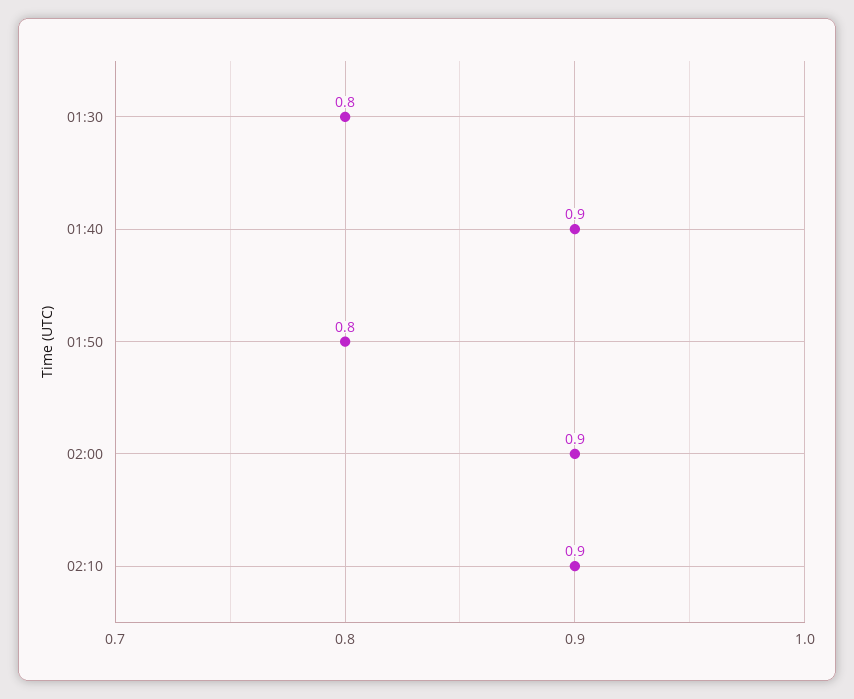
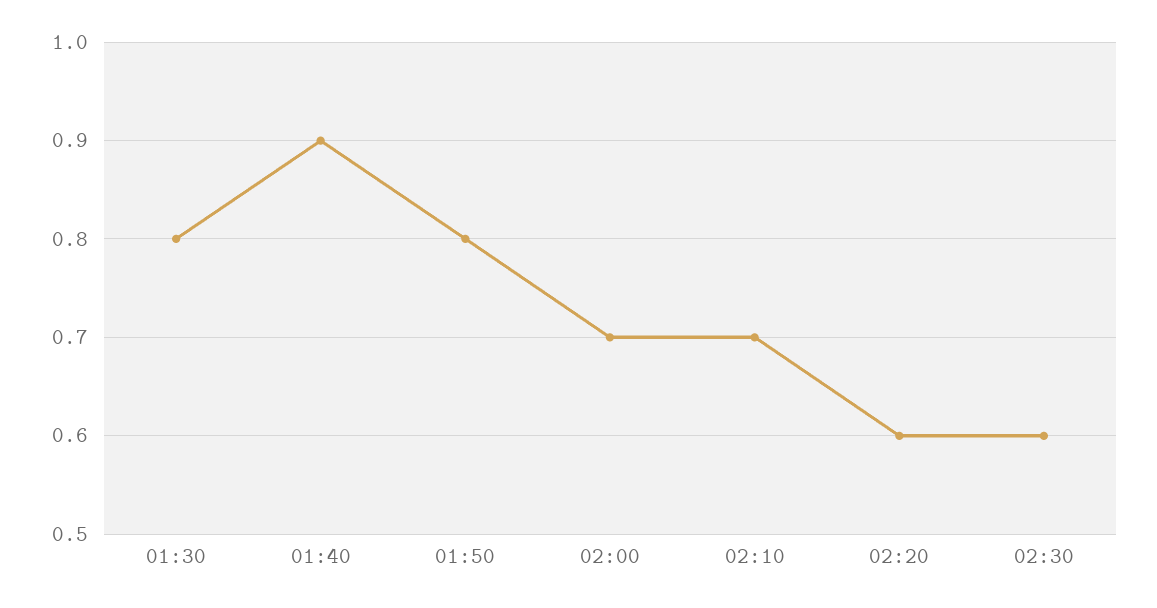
02:00: 0.9 -> 0.7
02:10: 0.9 -> 0.7
02:20: none -> 0.6
02:30: none -> 0.6

